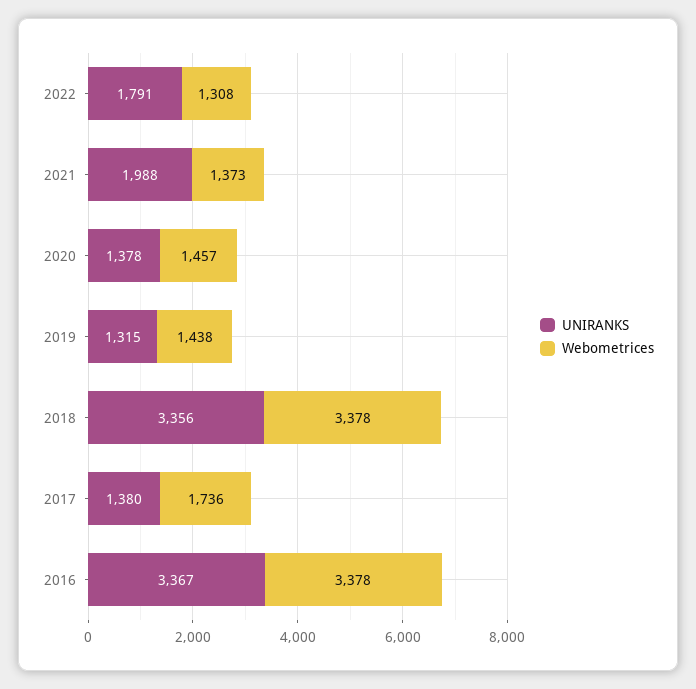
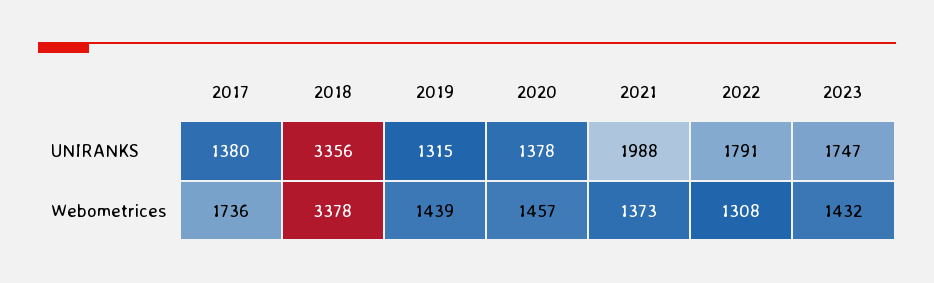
Webometrices, 2019: 1438 -> 1439
UNIRANKS, 2016: 3367 -> none
Webometrices, 2016: 3378 -> none
UNIRANKS, 2023: none -> 1747
Webometrices, 2023: none -> 1432

